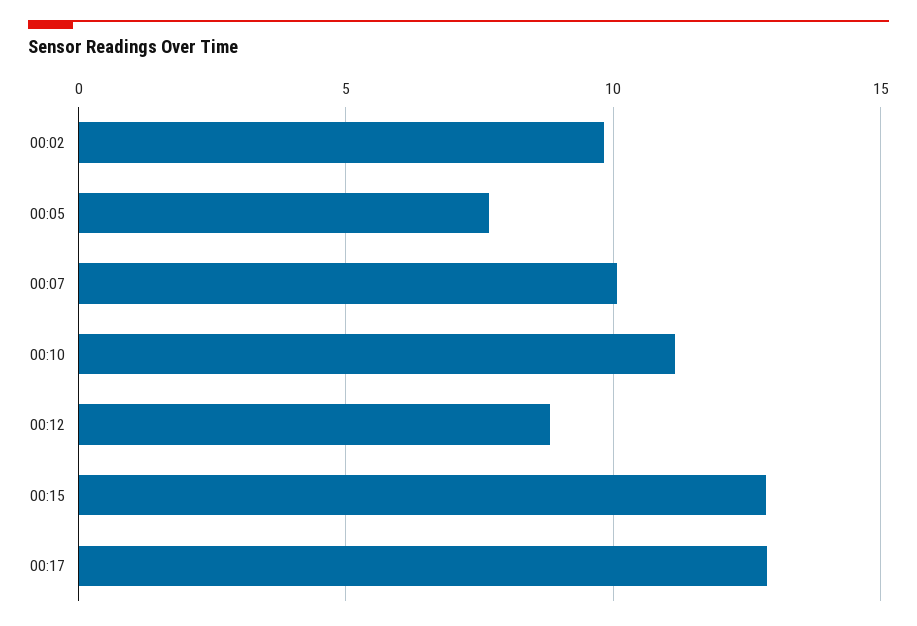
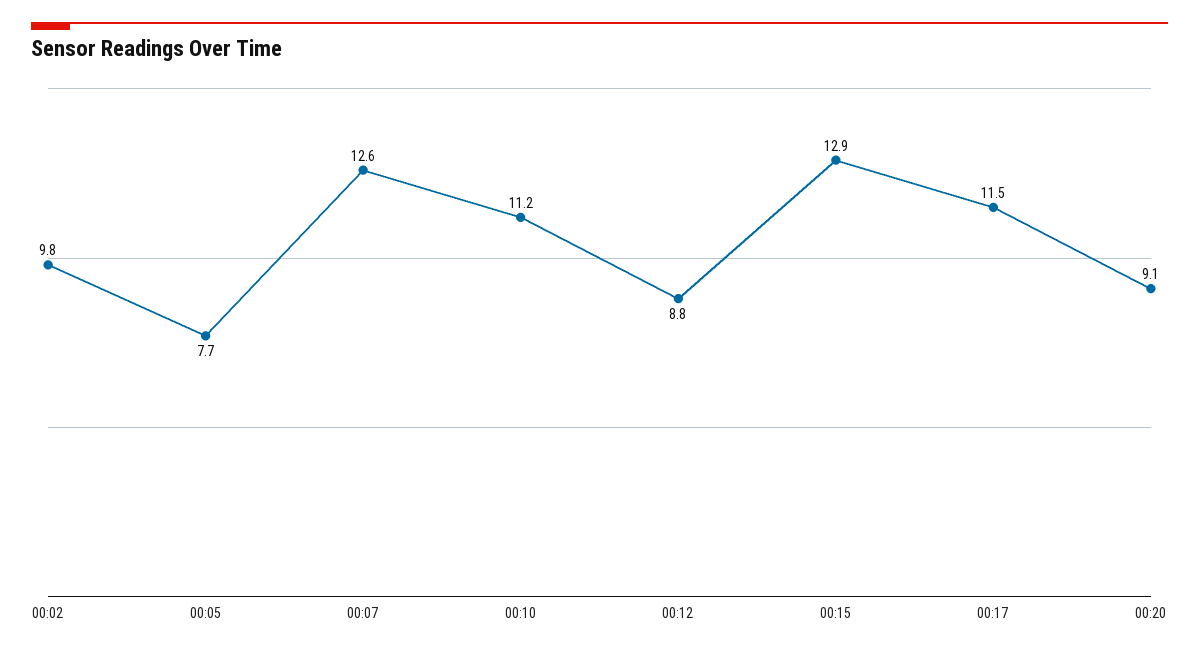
00:07: 10 -> 12.6
00:17: 13 -> 11.5
00:20: none -> 9.1

